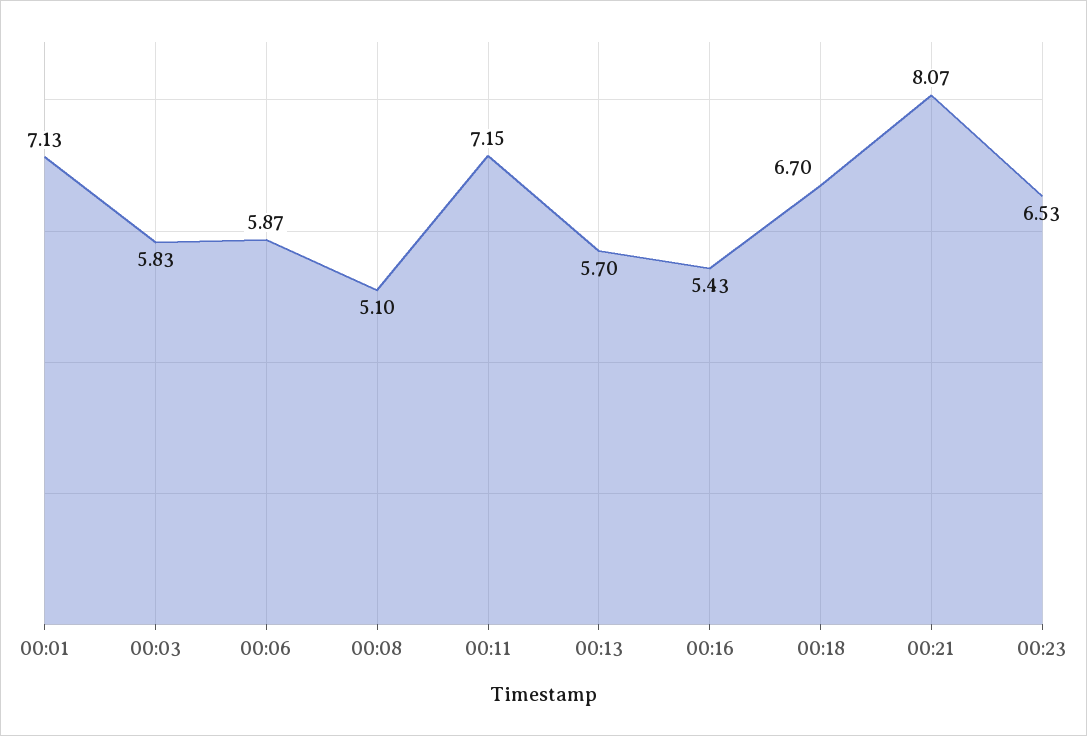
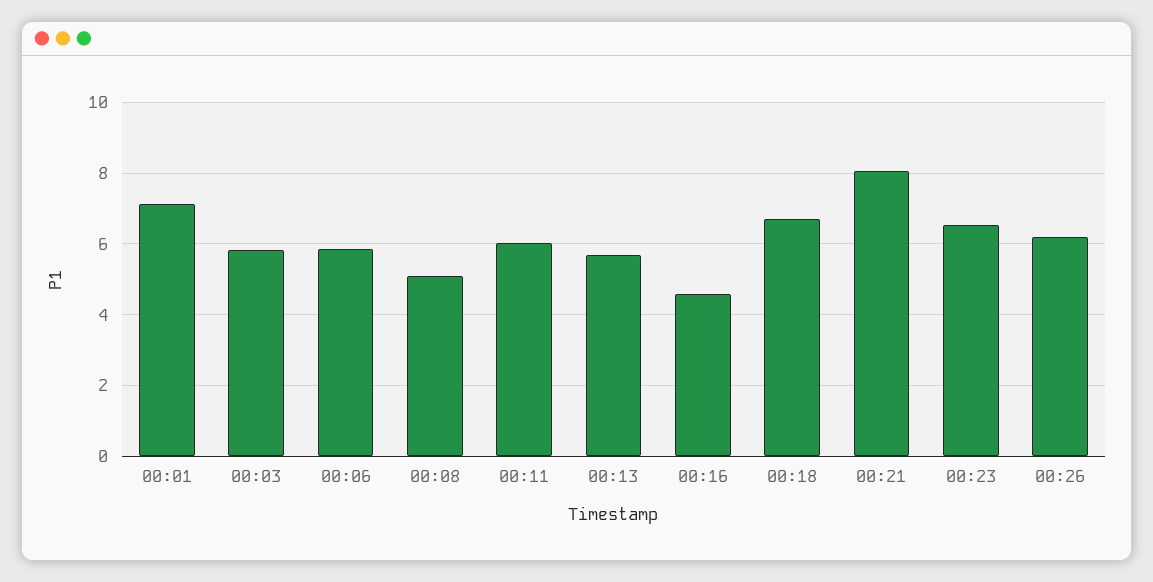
00:11: 7.15 -> 6
00:16: 5.43 -> 4.6
00:26: none -> 6.2

